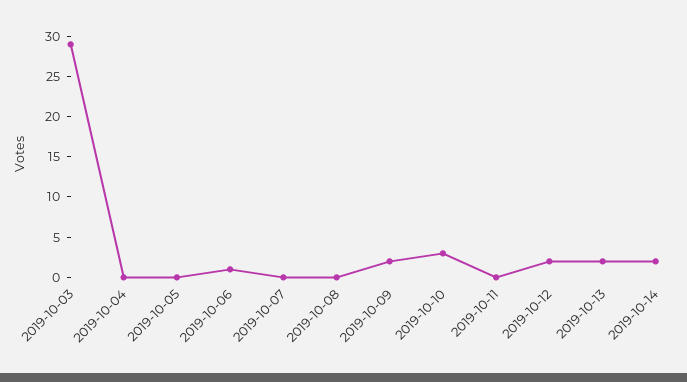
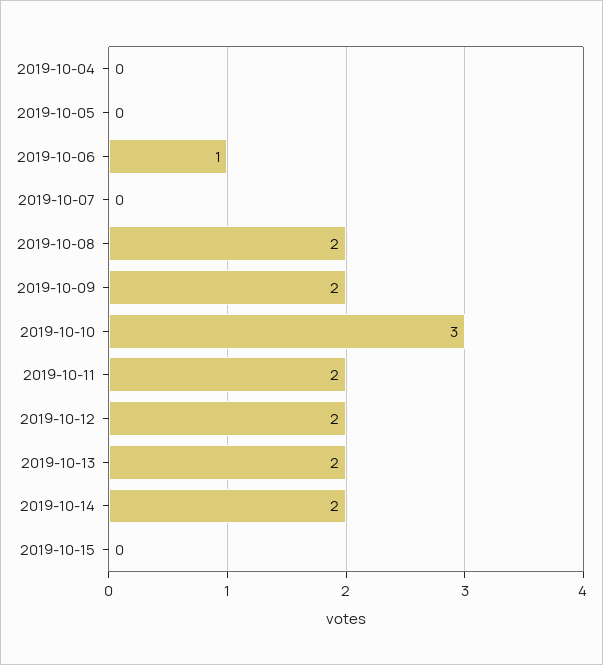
2019-10-03: 29 -> none
2019-10-08: 0 -> 2
2019-10-11: 0 -> 2
2019-10-15: none -> 0

